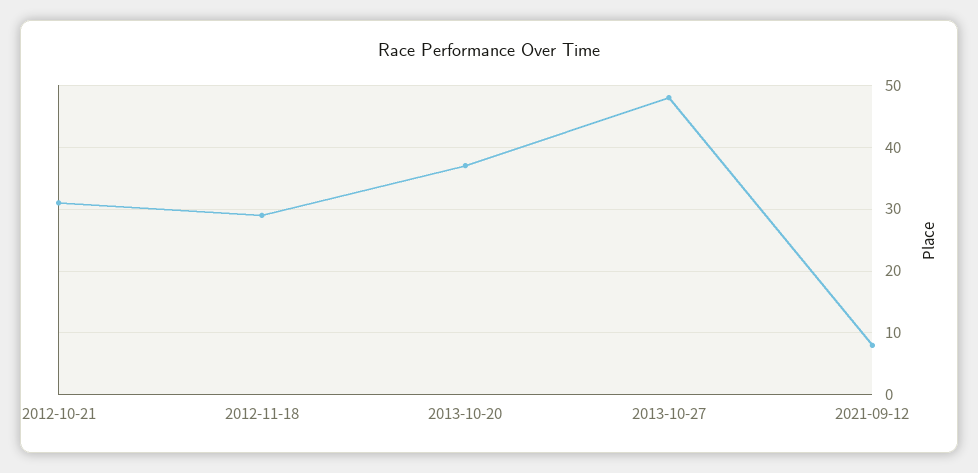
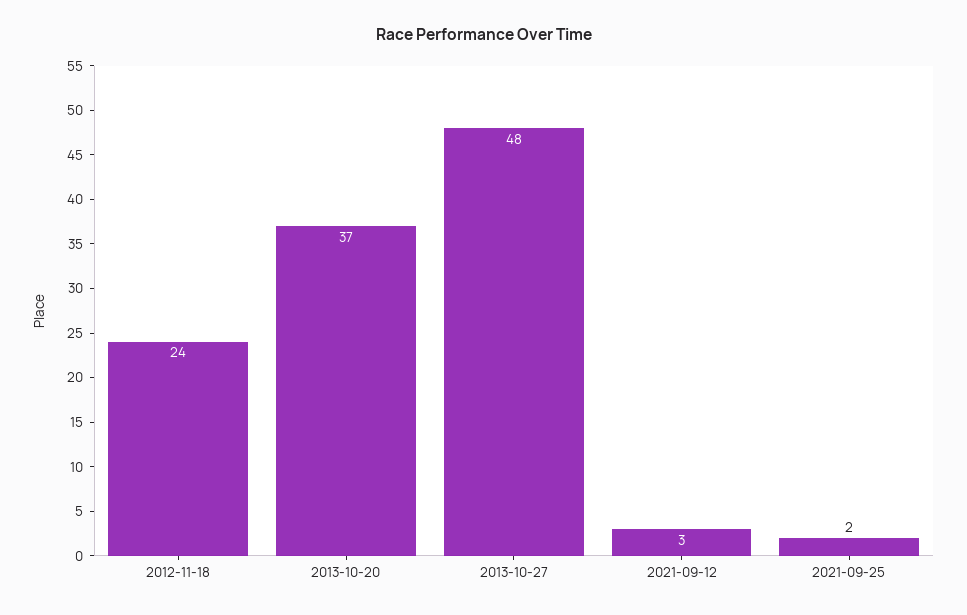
2012-10-21: 31 -> none
2012-11-18: 29 -> 24
2021-09-12: 8 -> 3
2021-09-25: none -> 2

